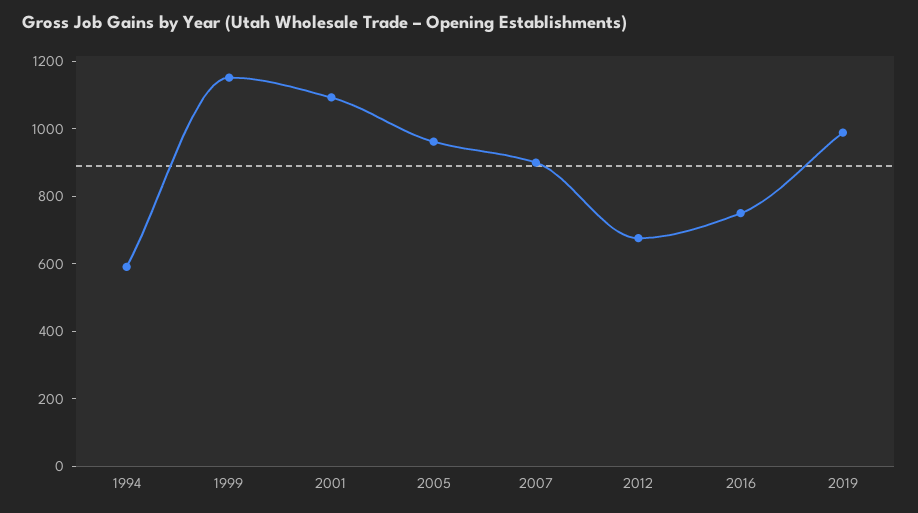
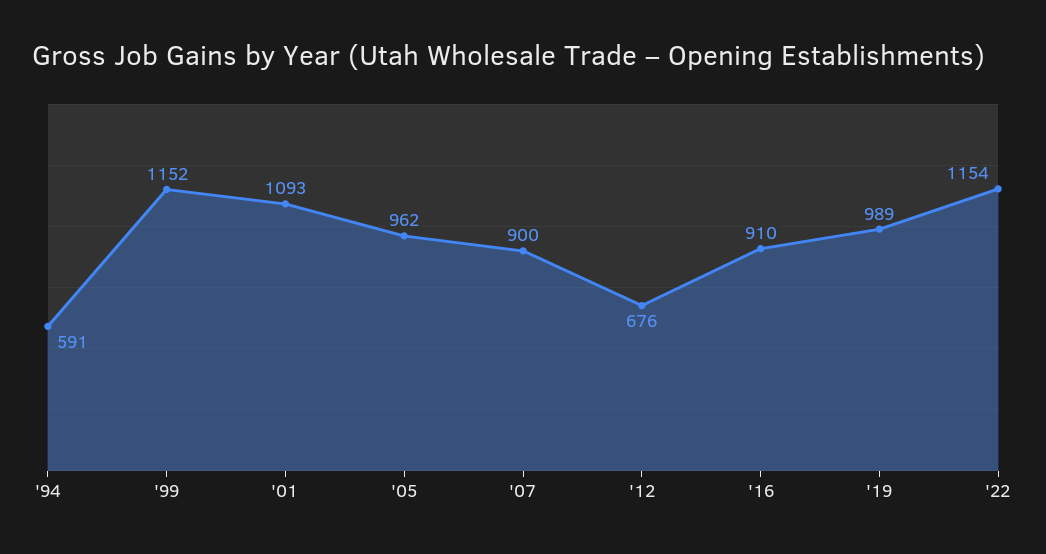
2016: 750 -> 910
'22: none -> 1154

